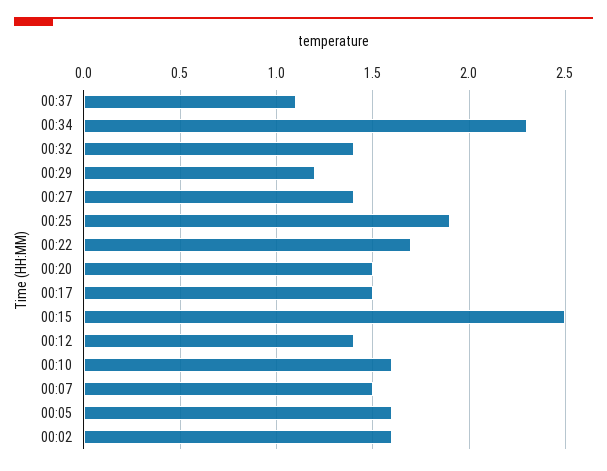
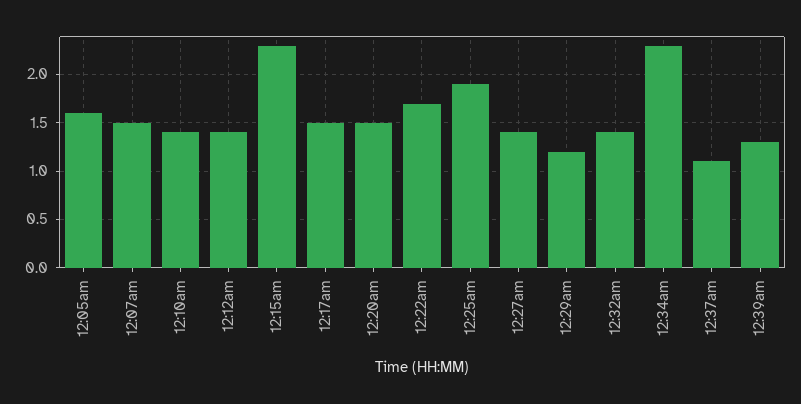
00:15: 2.5 -> 2.3
00:10: 1.6 -> 1.4
00:02: 1.6 -> none
12:39am: none -> 1.3

